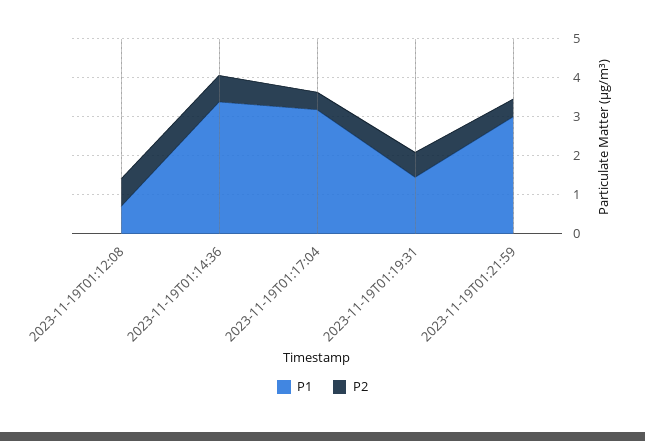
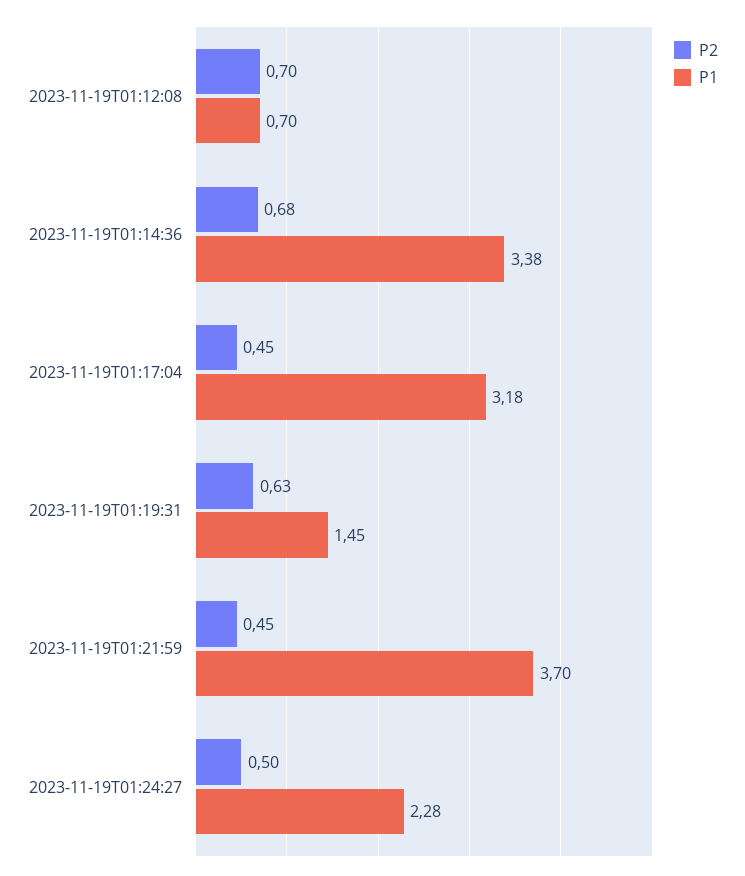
P1, 2023-11-19T01:21:59: 3 -> 3.7
P2, 2023-11-19T01:24:27: none -> 0.5
P1, 2023-11-19T01:24:27: none -> 2.28

